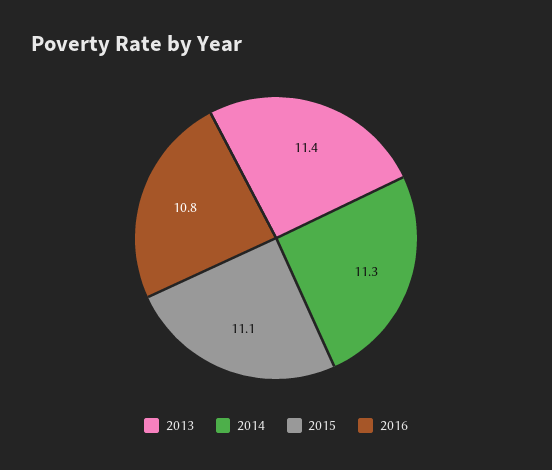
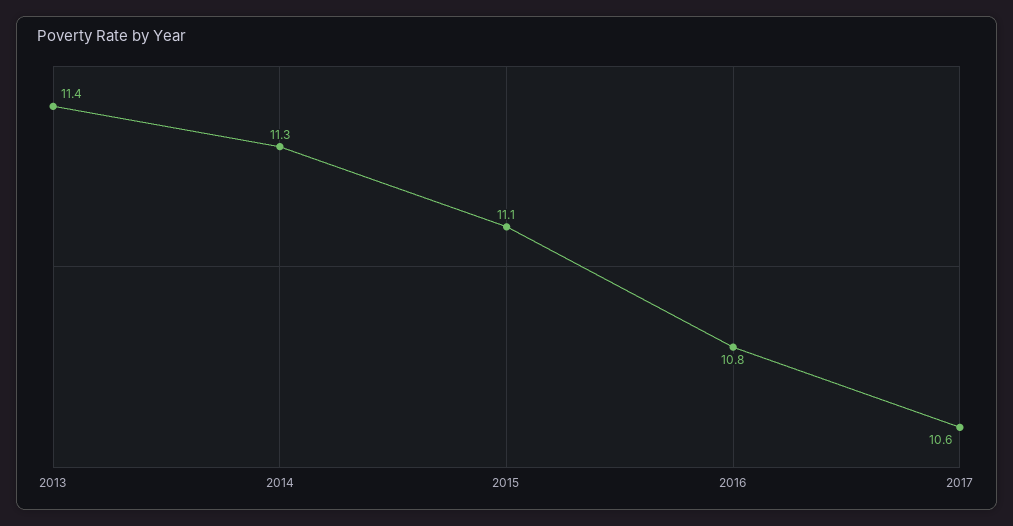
2017: none -> 10.6

